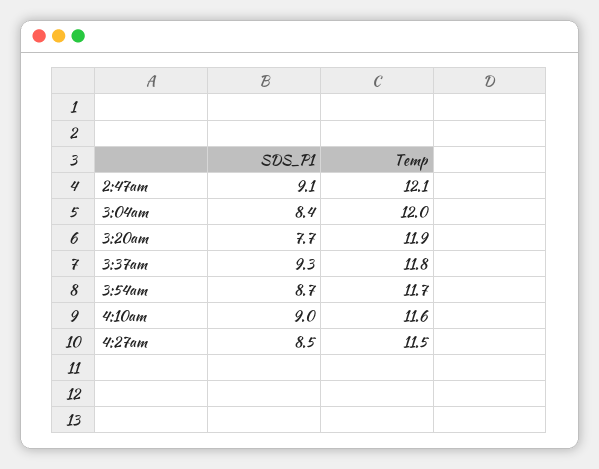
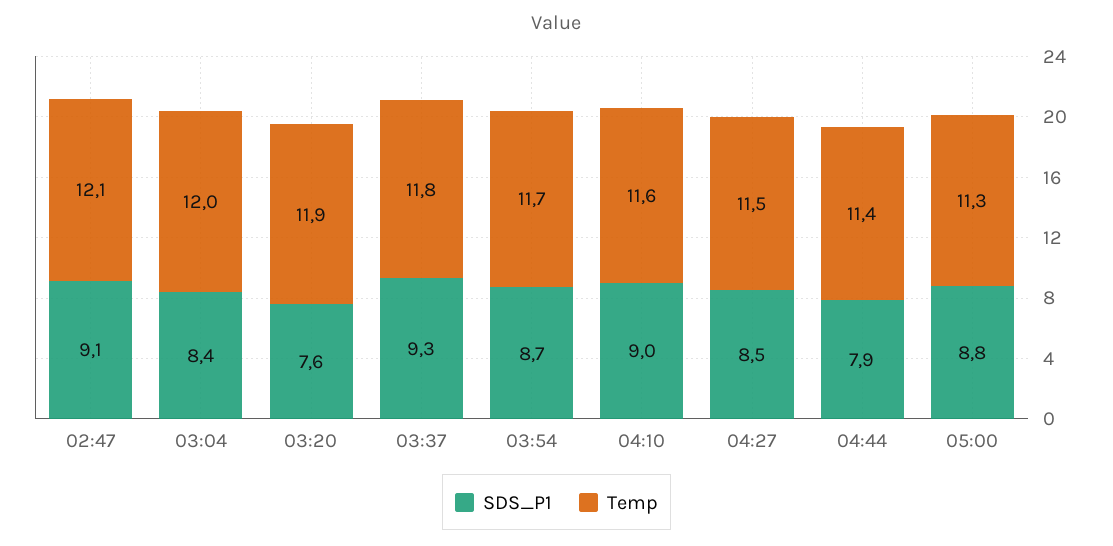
SDS_P1, 3:20am: 7.7 -> 7.6
SDS_P1, 04:44: none -> 7.9
Temp, 04:44: none -> 11.4
SDS_P1, 05:00: none -> 8.8
Temp, 05:00: none -> 11.3

